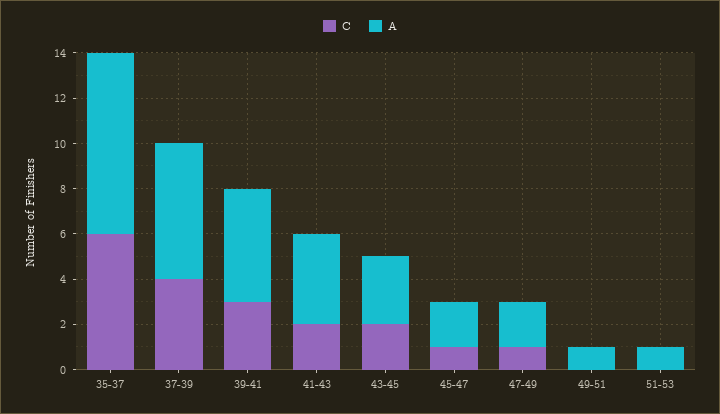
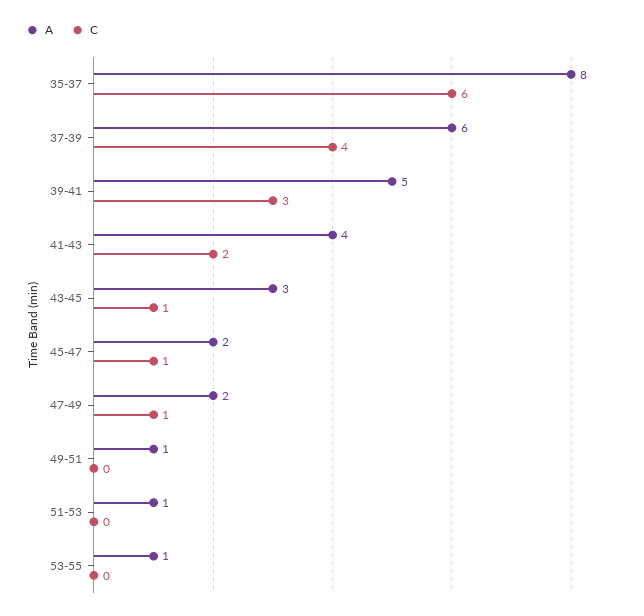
C, 43-45: 2 -> 1
A, 53-55: none -> 1
C, 53-55: none -> 0

